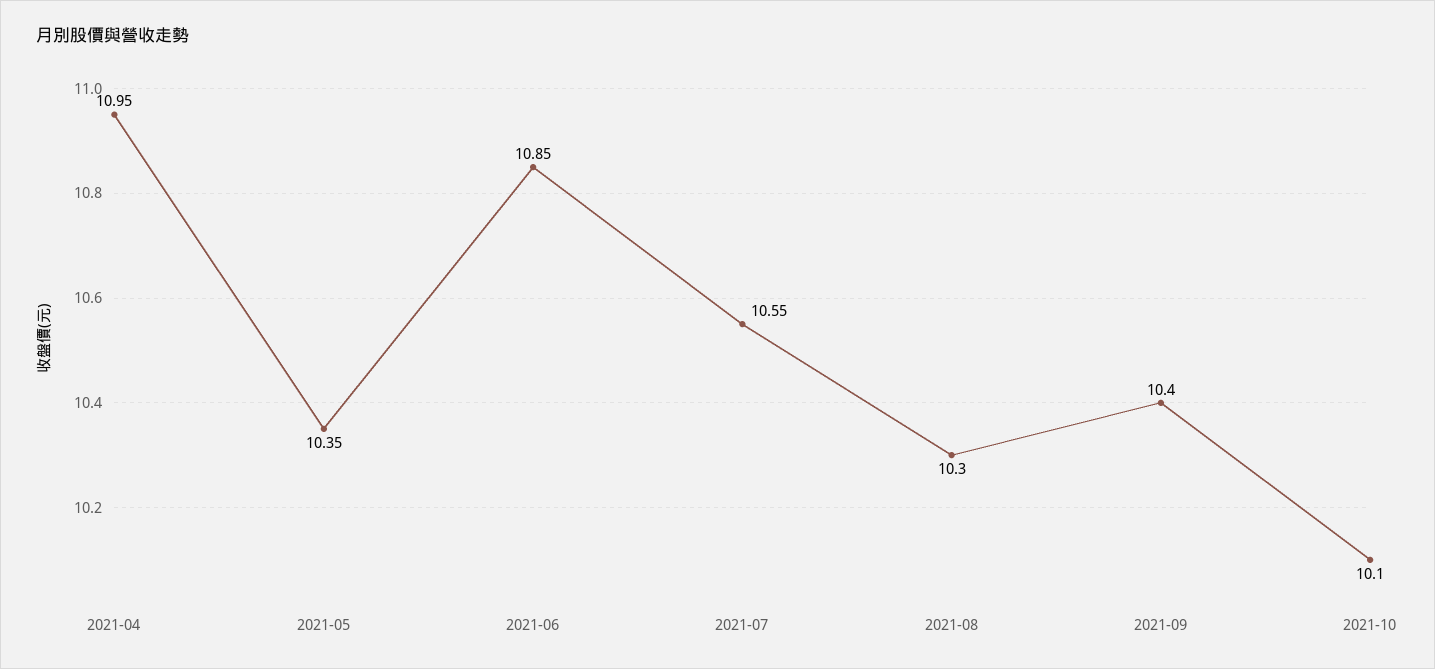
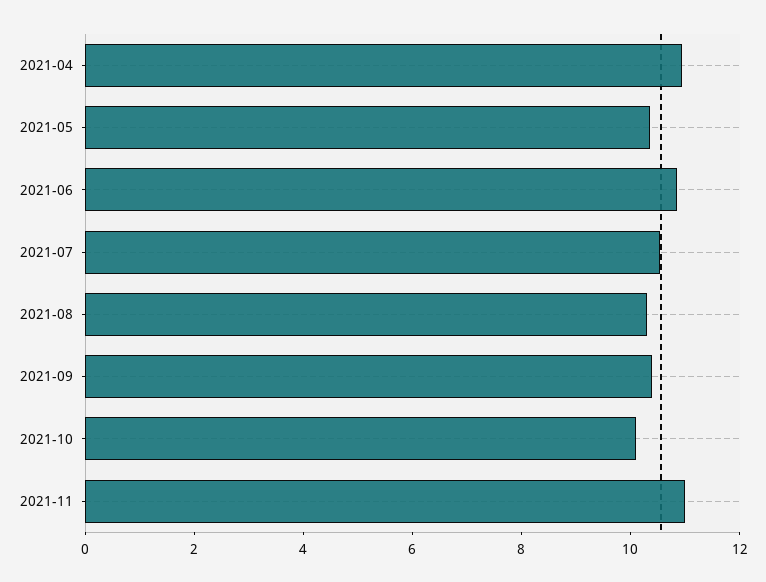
2021-11: none -> 11

